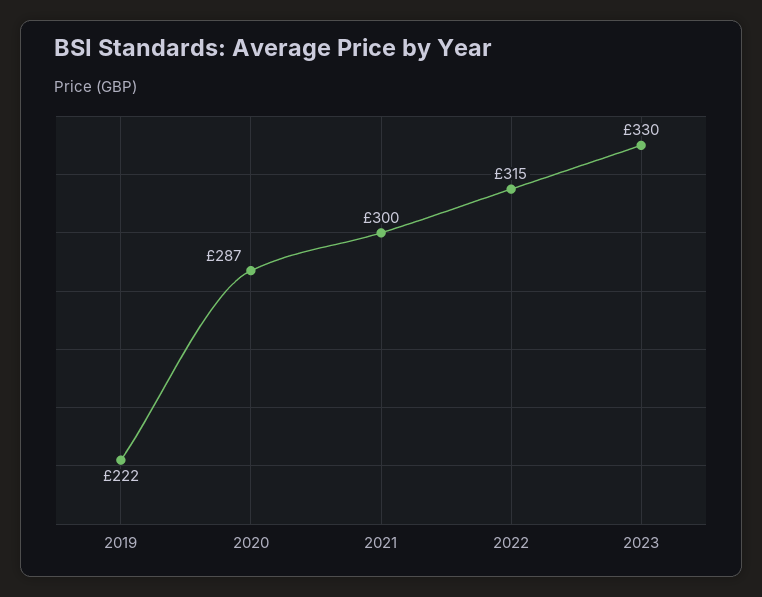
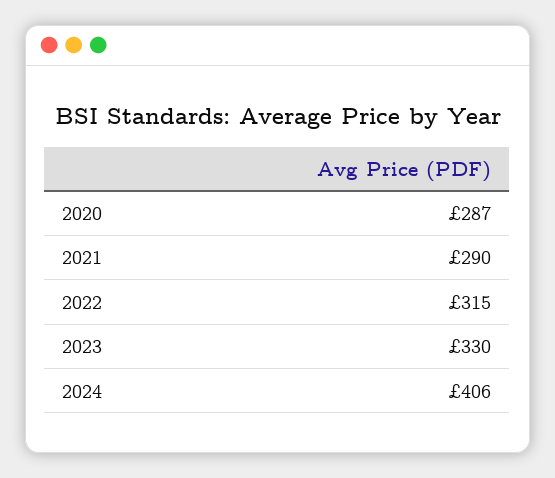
2019: 222 -> none
2021: 300 -> 290
2024: none -> 406

